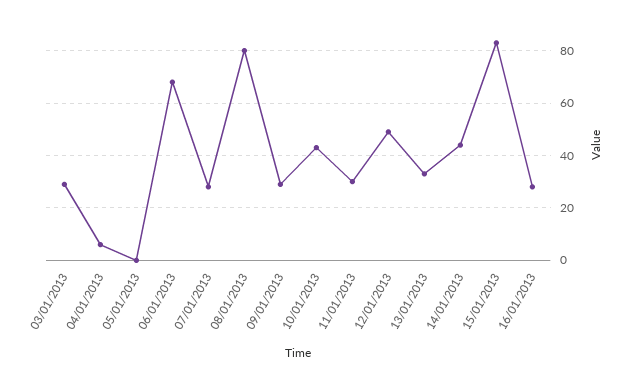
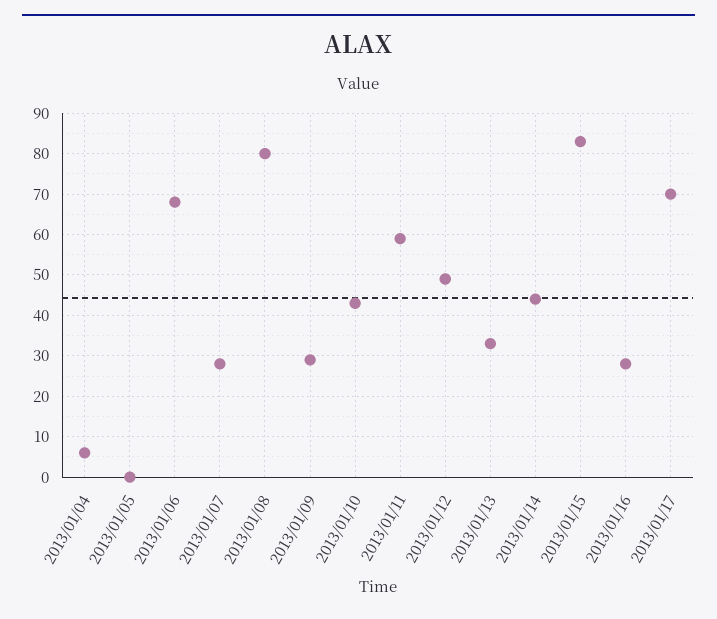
03/01/2013: 30 -> none
11/01/2013: 30 -> 60
2013/01/17: none -> 70

